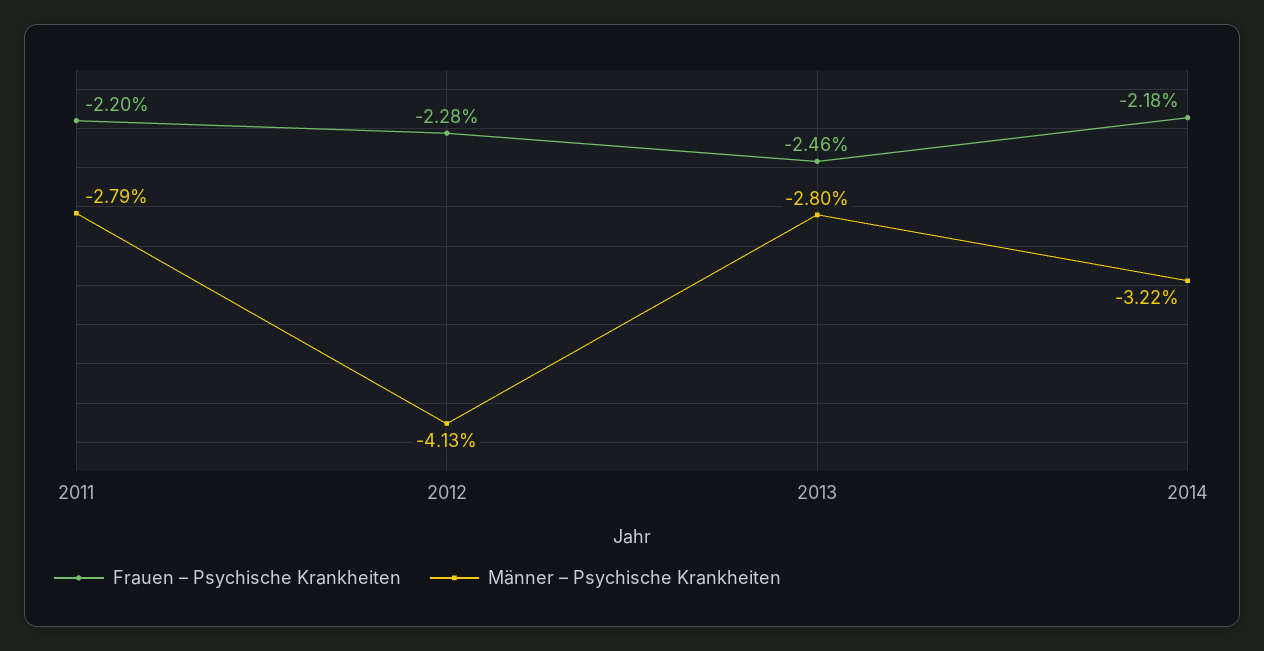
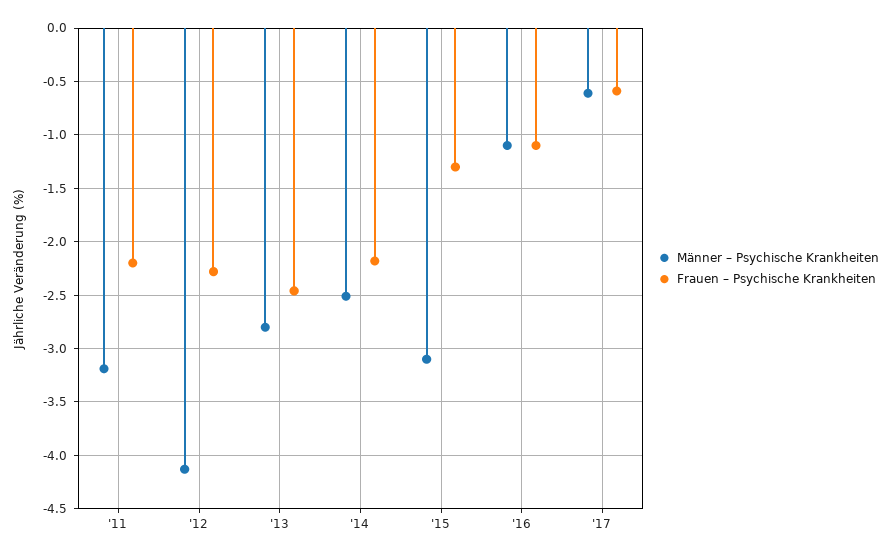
Männer – Psychische Krankheiten, 2011: -2.79 -> -3.2
Männer – Psychische Krankheiten, 2014: -3.22 -> -2.5
Männer – Psychische Krankheiten, '15: none -> -3.1
Frauen – Psychische Krankheiten, '15: none -> -1.3
Männer – Psychische Krankheiten, '16: none -> -1.1
Frauen – Psychische Krankheiten, '16: none -> -1.1
Männer – Psychische Krankheiten, '17: none -> -0.6
Frauen – Psychische Krankheiten, '17: none -> -0.6

